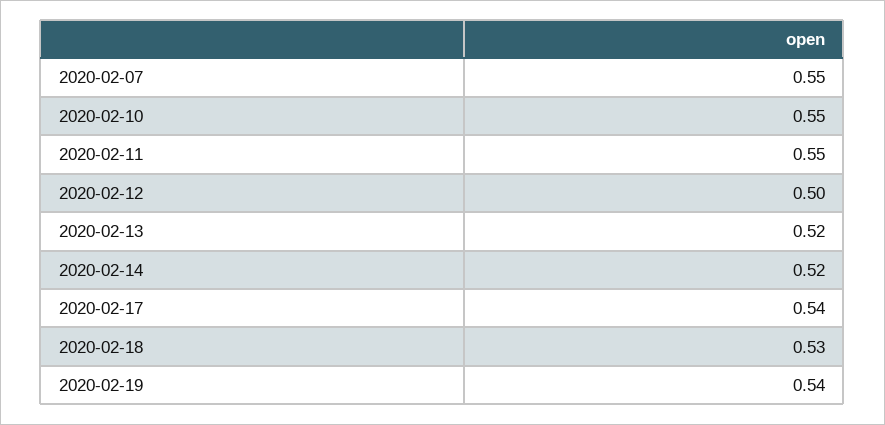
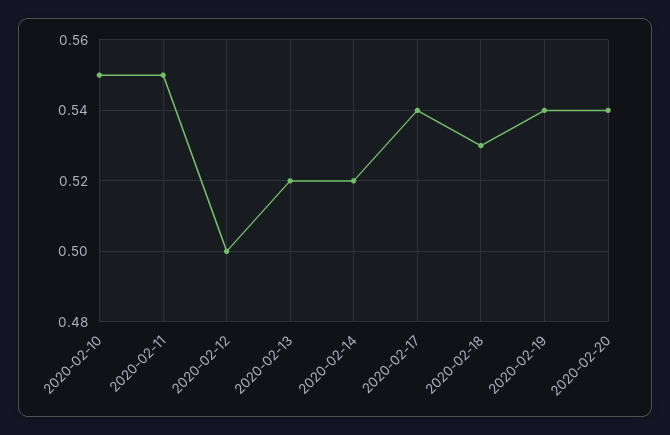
2020-02-07: 0.55 -> none
2020-02-20: none -> 0.54

